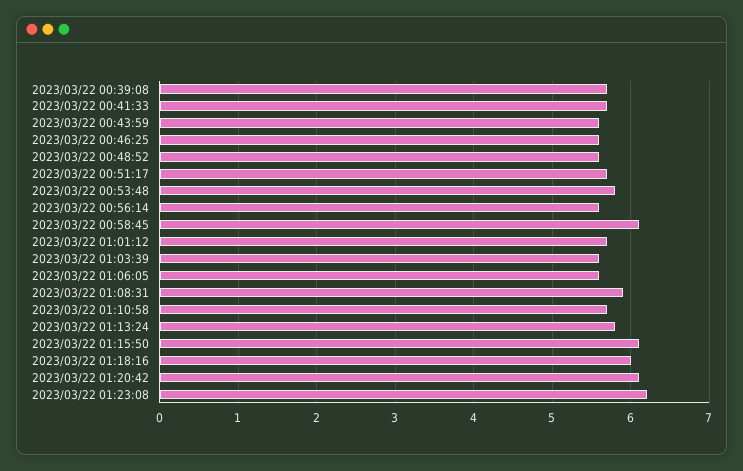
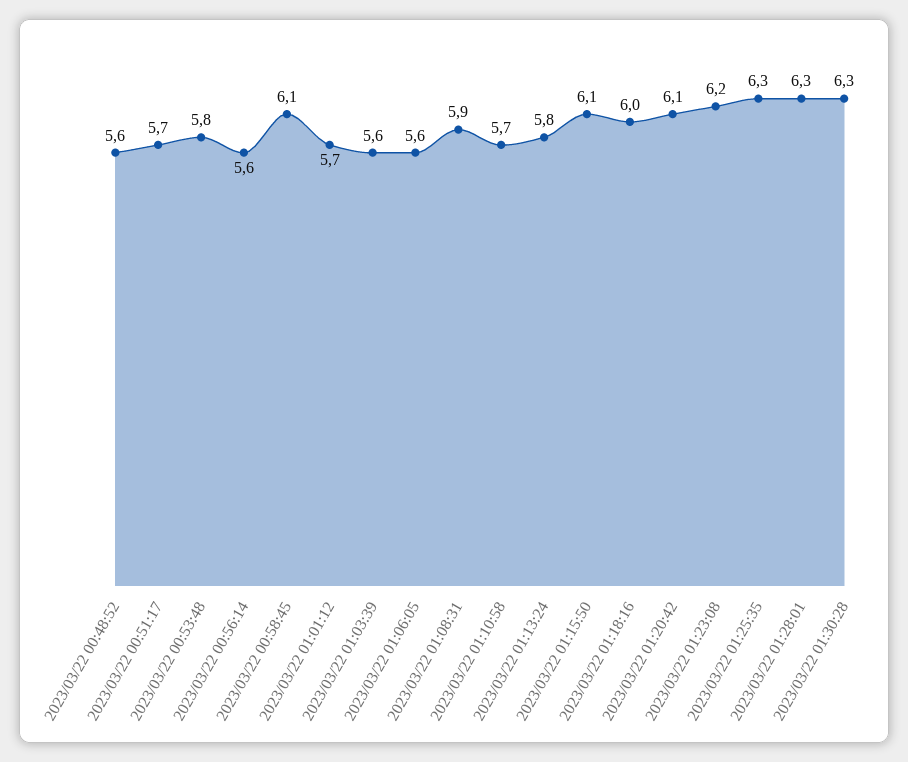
2023/03/22 00:39:08: 5.7 -> none
2023/03/22 00:41:33: 5.7 -> none
2023/03/22 00:43:59: 5.6 -> none
2023/03/22 00:46:25: 5.6 -> none
2023/03/22 01:25:35: none -> 6.3
2023/03/22 01:28:01: none -> 6.3
2023/03/22 01:30:28: none -> 6.3

